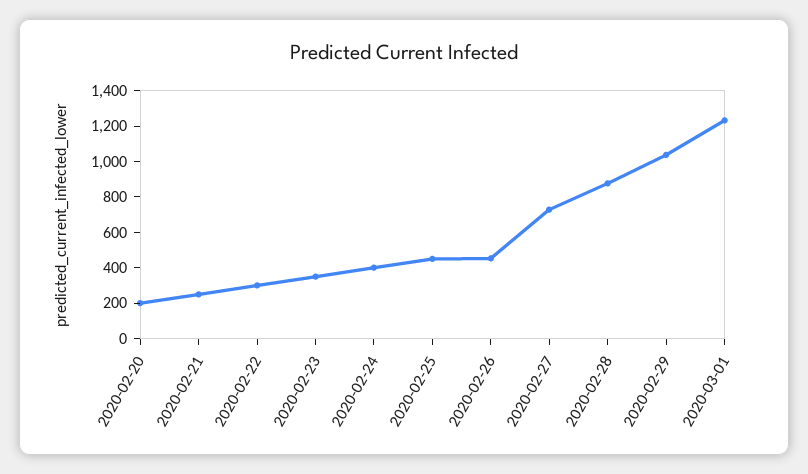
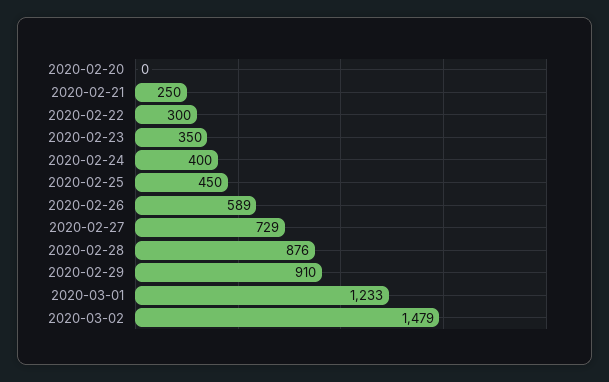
2020-02-20: 200 -> 0
2020-02-26: 450 -> 589
2020-02-29: 1050 -> 910
2020-03-02: none -> 1479

